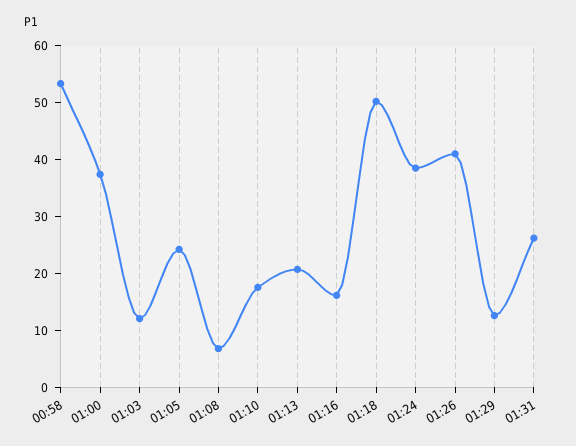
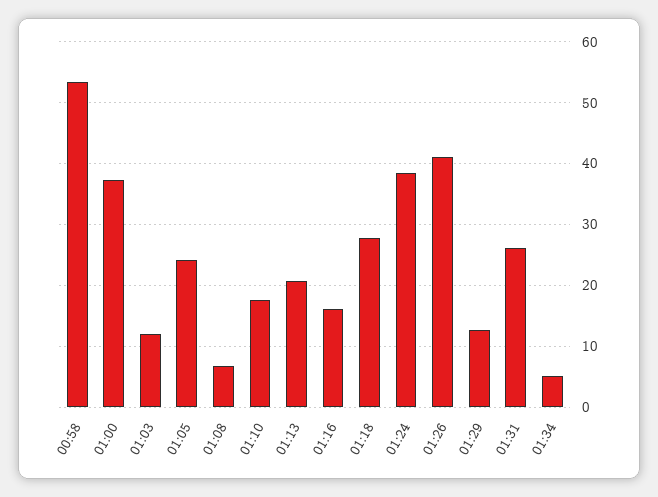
01:18: 50 -> 28
01:34: none -> 5

